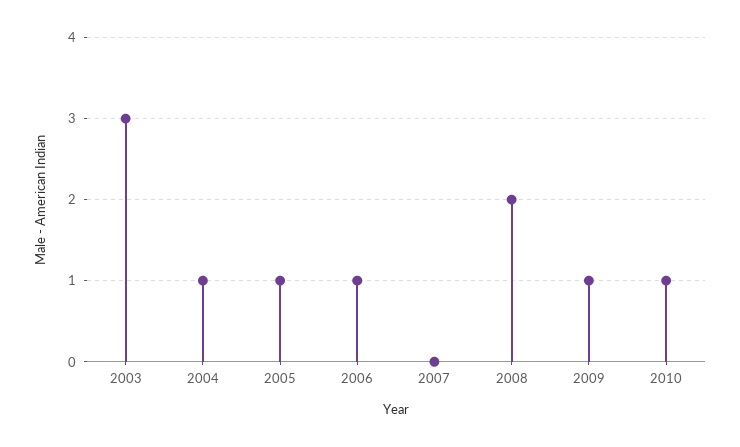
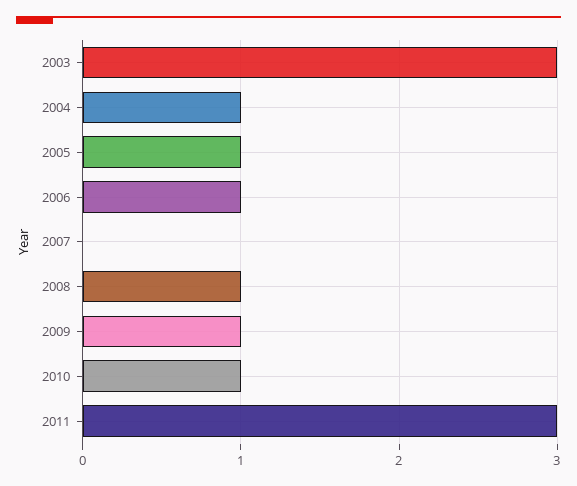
2008: 2 -> 1
2011: none -> 3

